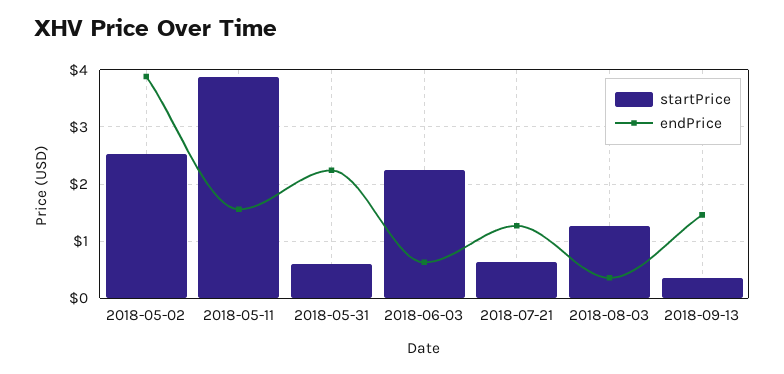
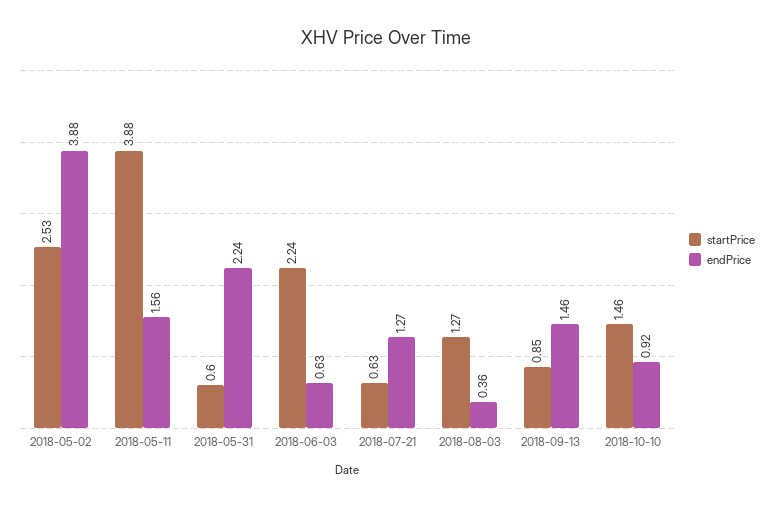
startPrice, 2018-09-13: 0.4 -> 0.85
startPrice, 2018-10-10: none -> 1.46
endPrice, 2018-10-10: none -> 0.92

